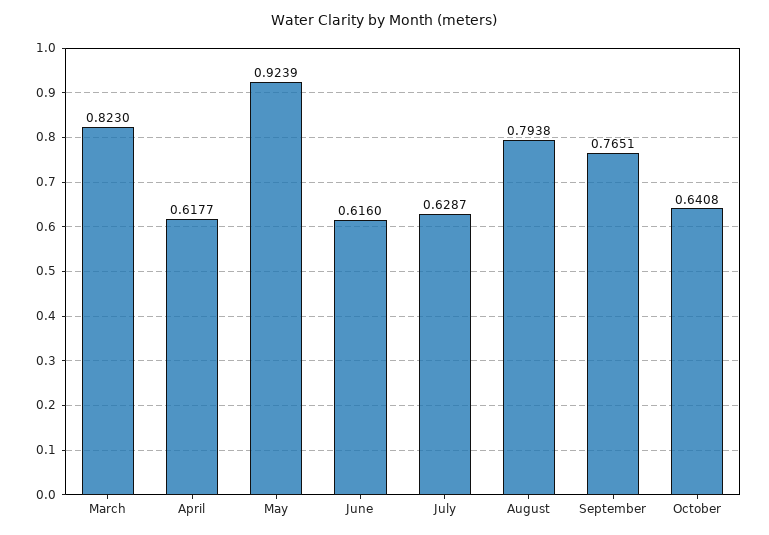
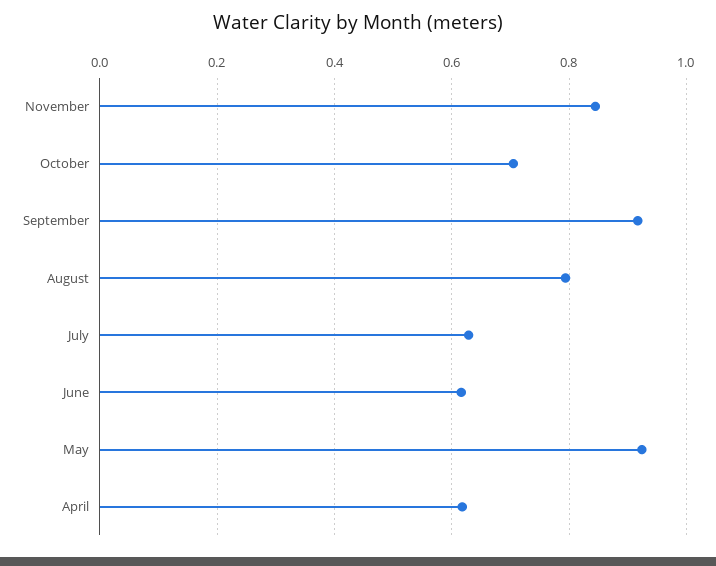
March: 0.823 -> none
September: 0.7651 -> 0.92
October: 0.6408 -> 0.7
November: none -> 0.84

